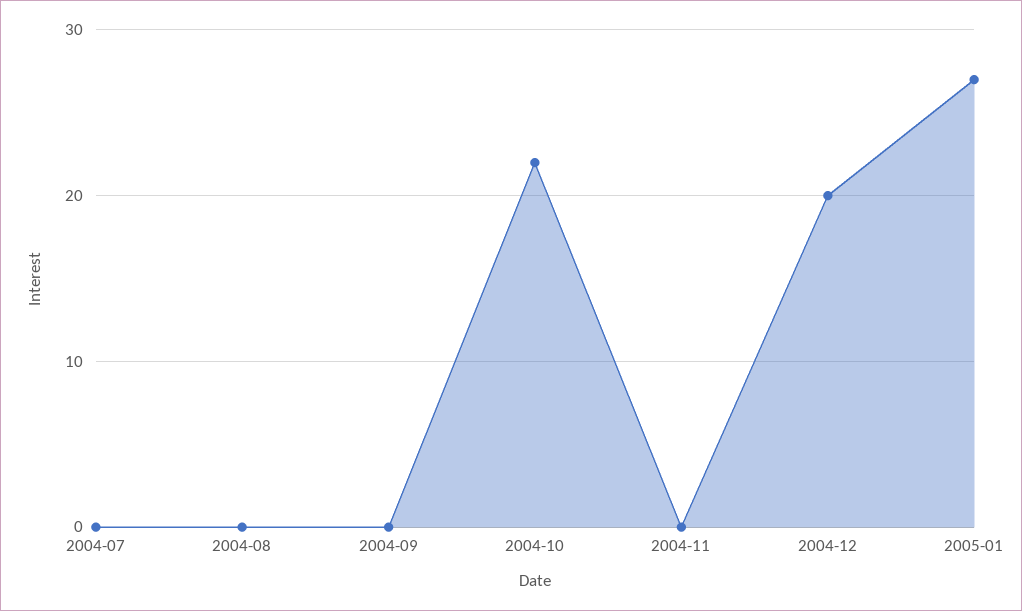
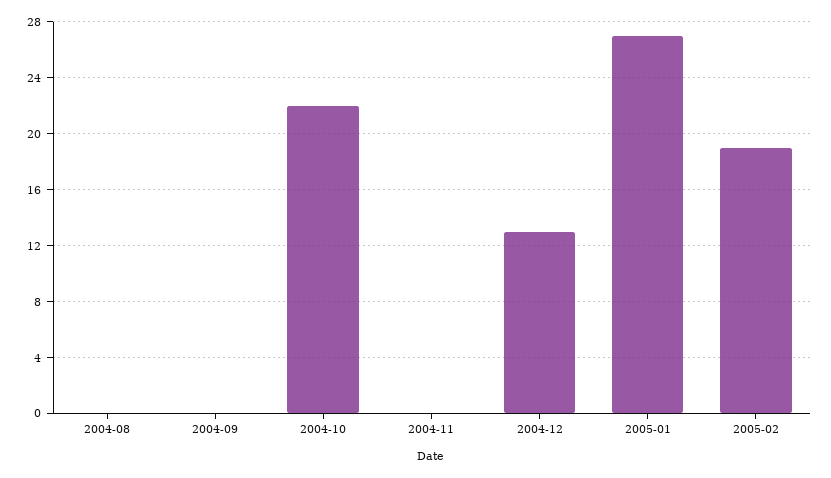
2004-07: 0 -> none
2004-12: 20 -> 13
2005-02: none -> 19

